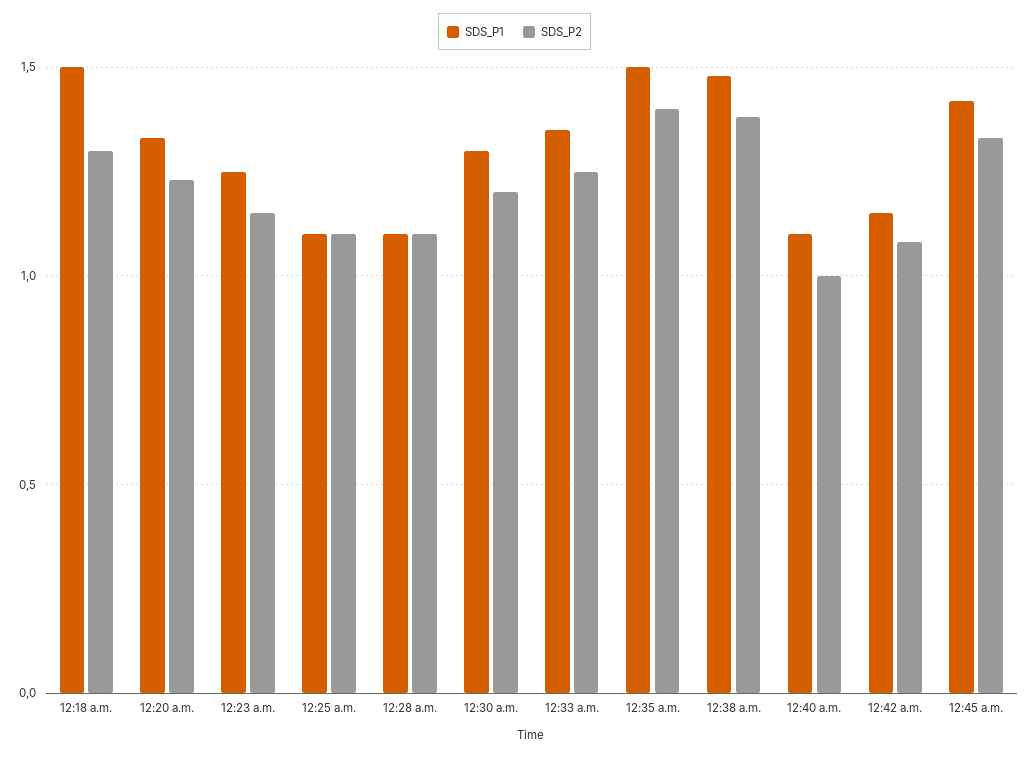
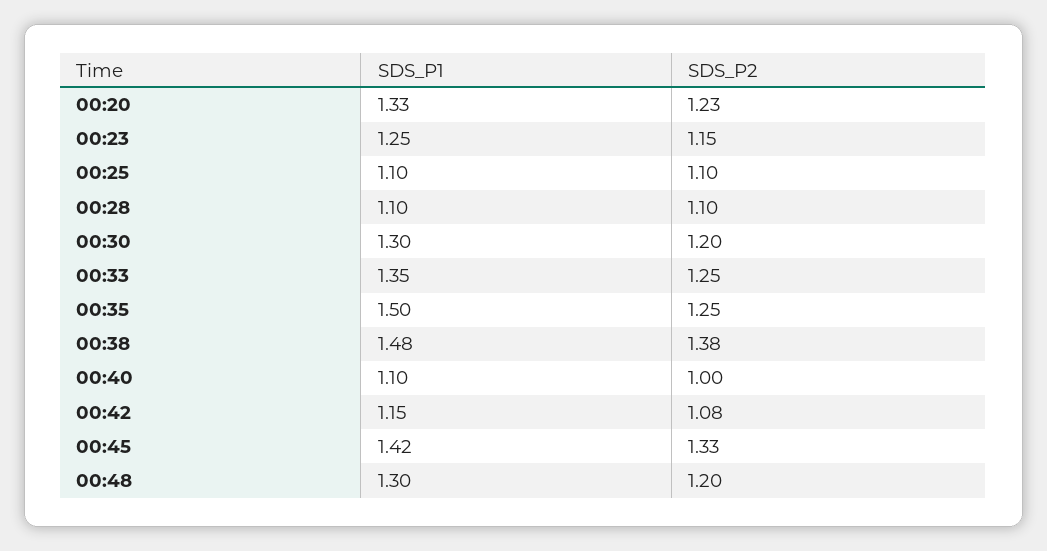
SDS_P1, 12:18 a.m.: 1.5 -> none
SDS_P2, 12:18 a.m.: 1.3 -> none
SDS_P2, 12:35 a.m.: 1.4 -> 1.25
SDS_P1, 00:48: none -> 1.3
SDS_P2, 00:48: none -> 1.2

